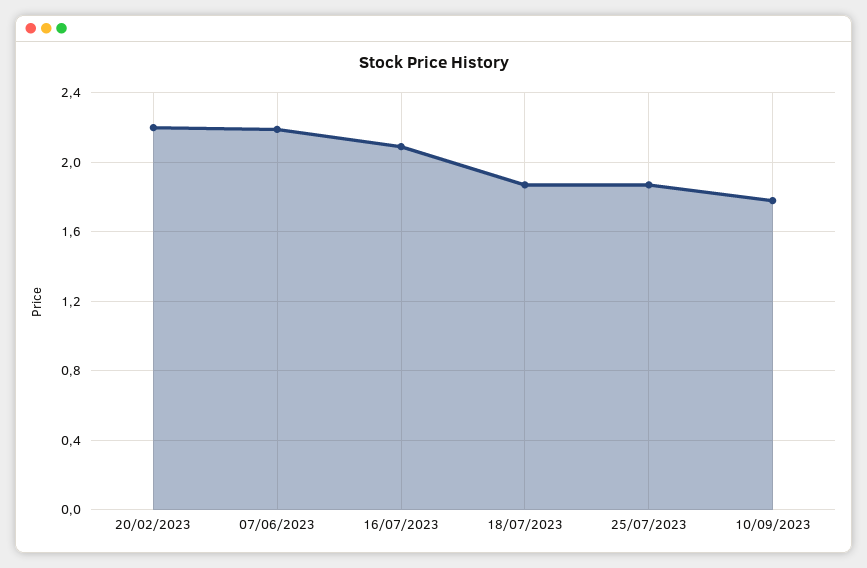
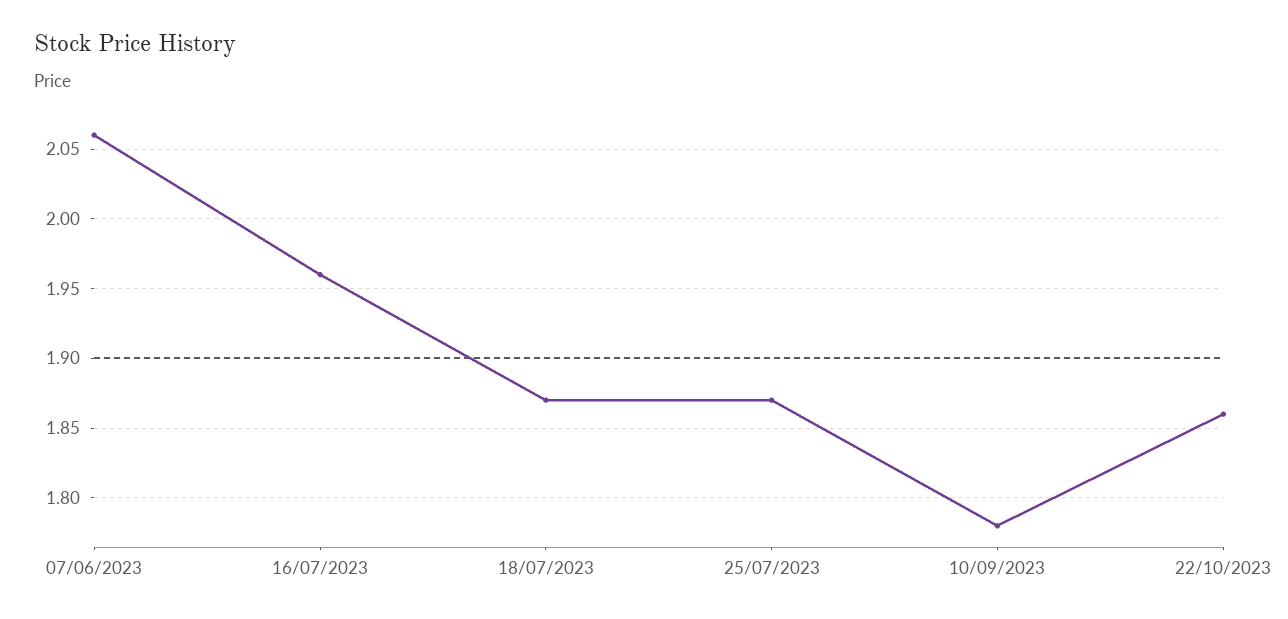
20/02/2023: 2.2 -> none
07/06/2023: 2.2 -> 2.06
16/07/2023: 2.1 -> 1.96
22/10/2023: none -> 1.86

